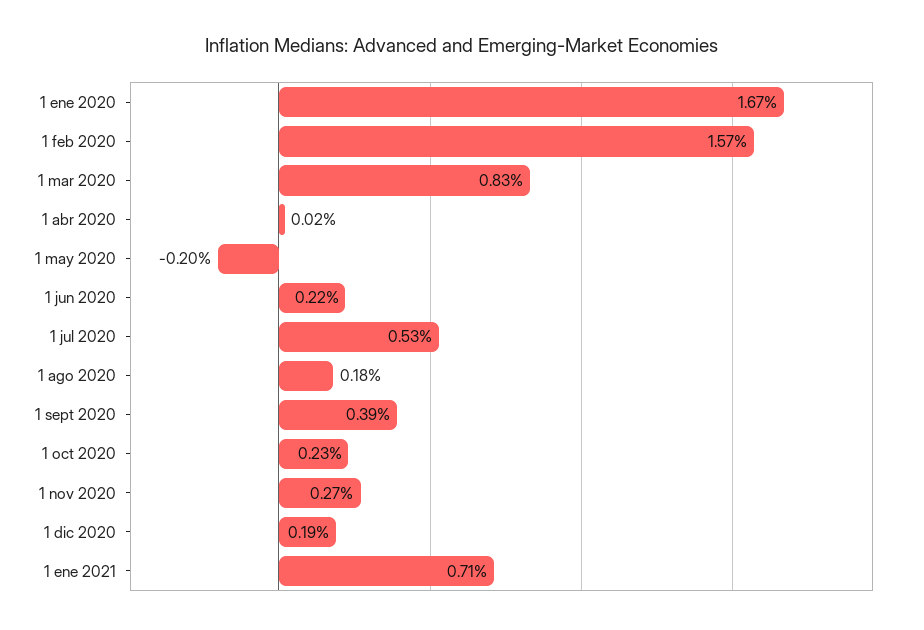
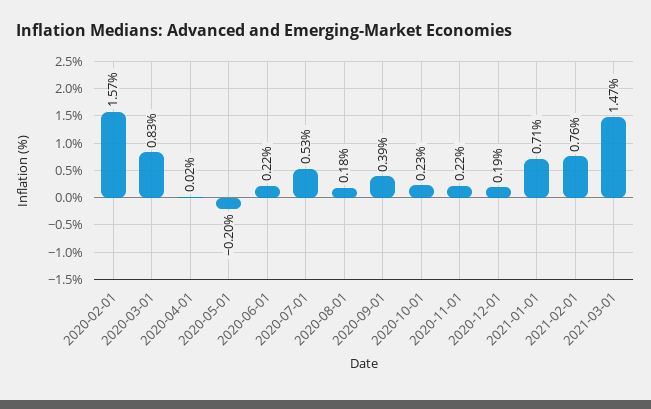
1 ene 2020: 1.67 -> none
1 nov 2020: 0.27 -> 0.22
2021-02-01: none -> 0.76
2021-03-01: none -> 1.47

